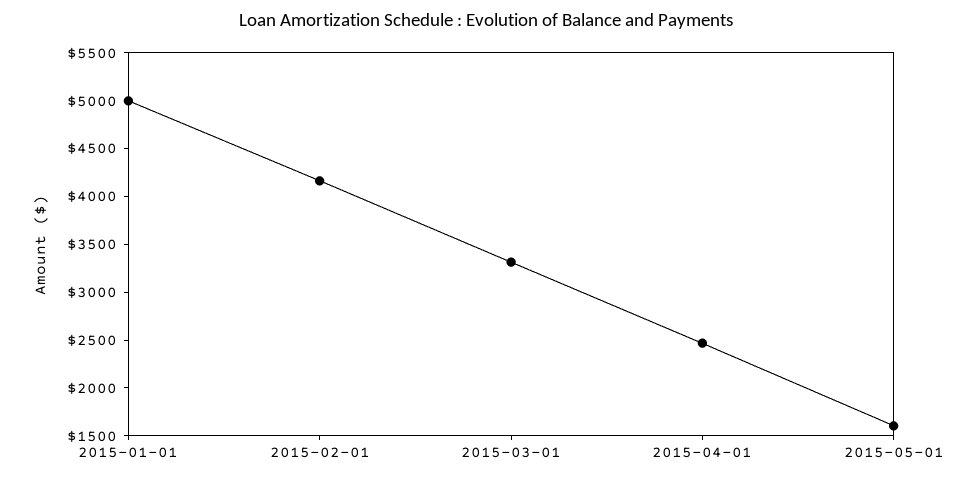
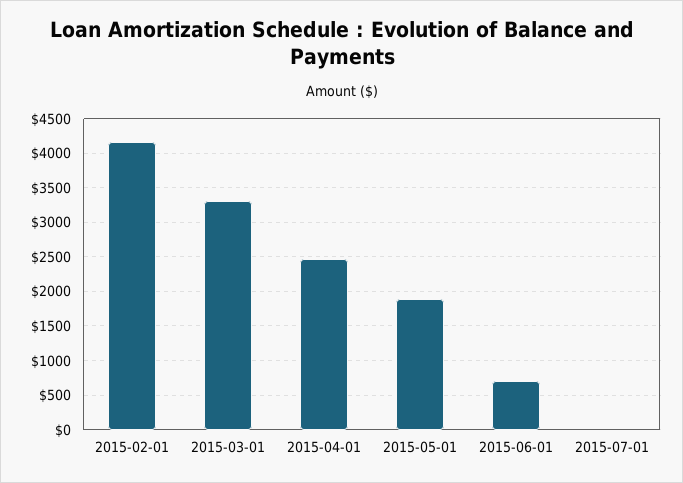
2015-01-01: 5000 -> none
2015-05-01: 1600 -> 1900
2015-06-01: none -> 700
2015-07-01: none -> 0

